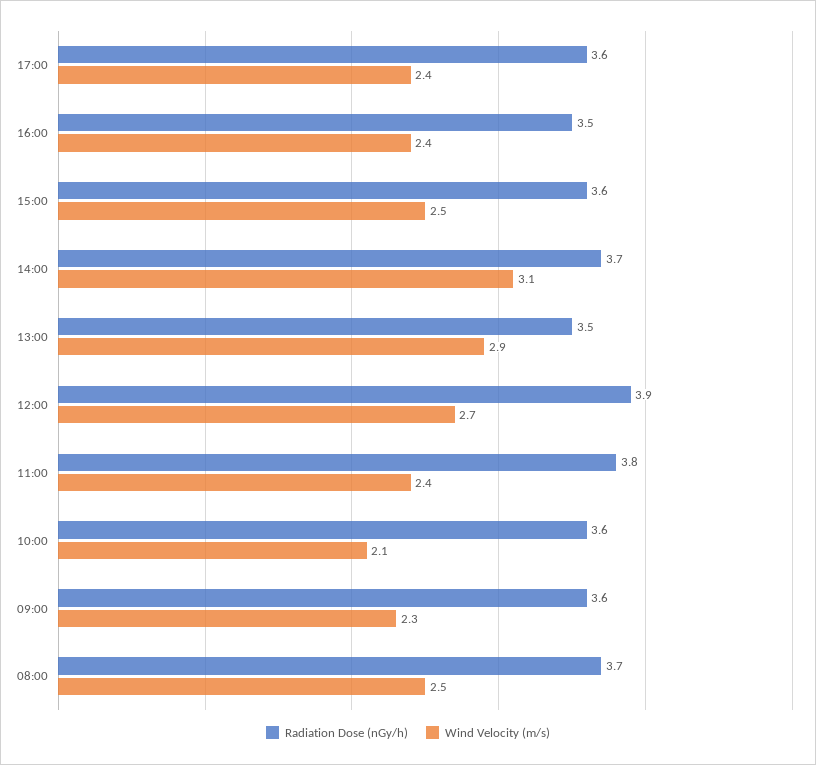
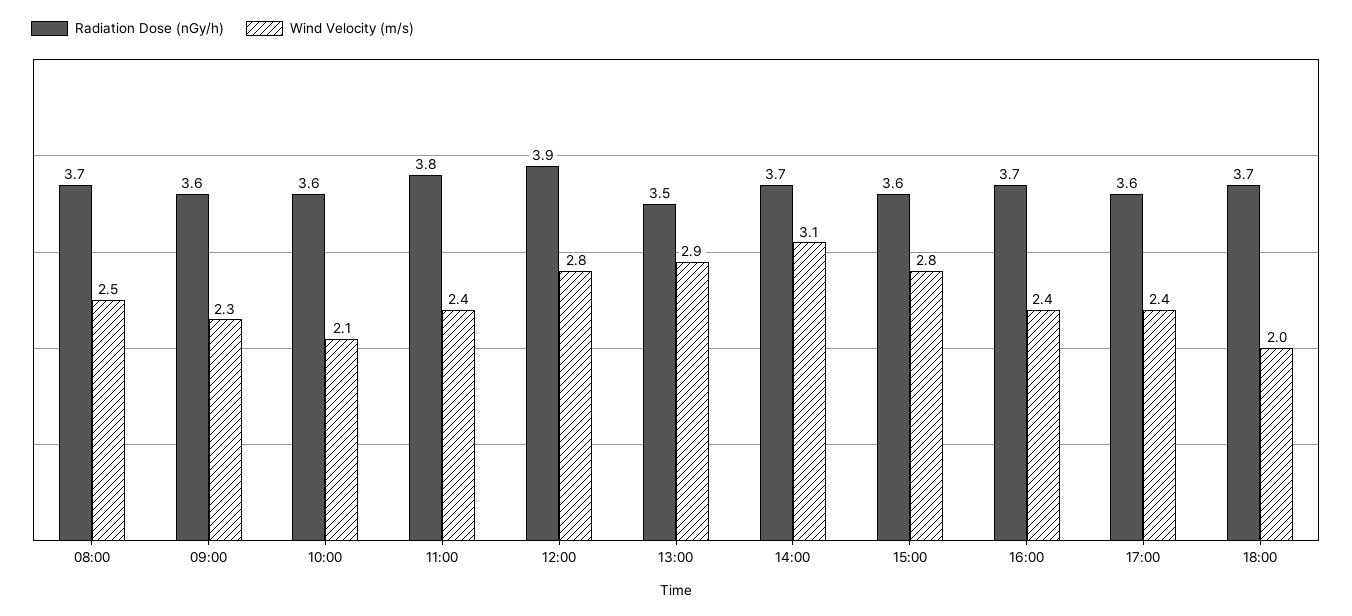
Radiation Dose (nGy/h), 16:00: 3.5 -> 3.7
Wind Velocity (m/s), 15:00: 2.5 -> 2.8
Wind Velocity (m/s), 12:00: 2.7 -> 2.8
Radiation Dose (nGy/h), 18:00: none -> 3.7
Wind Velocity (m/s), 18:00: none -> 2

